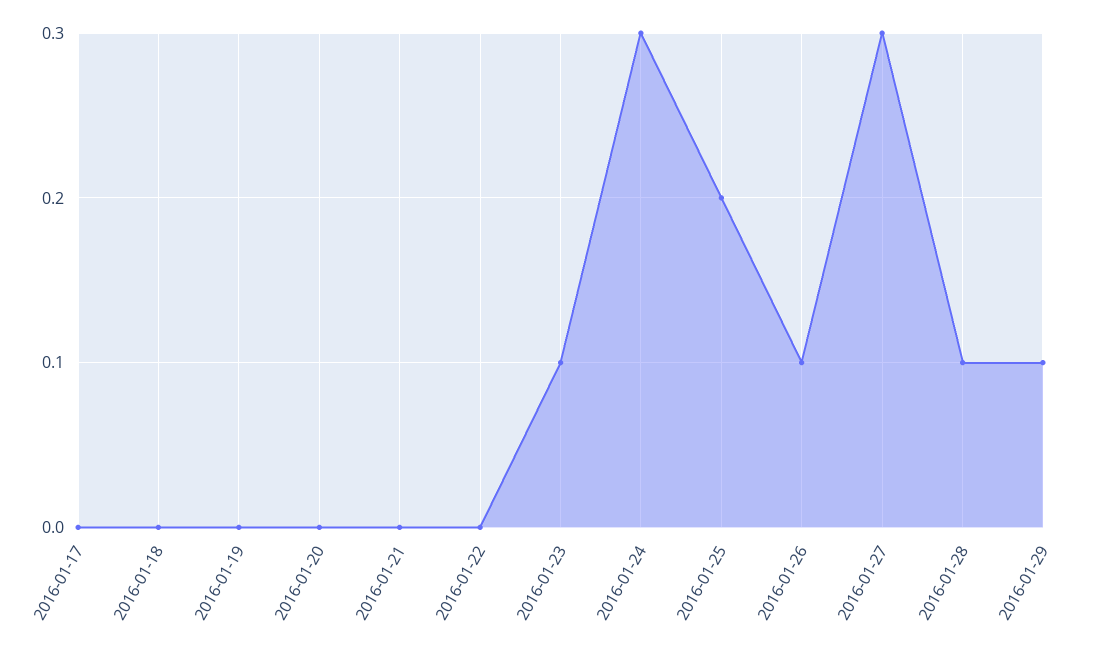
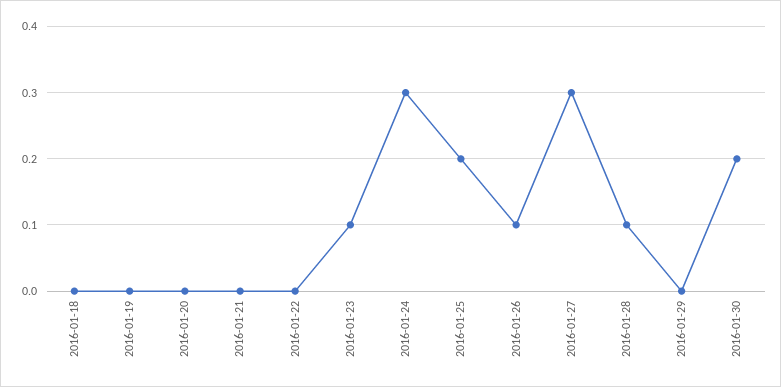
2016-01-17: 0 -> none
2016-01-29: 0.1 -> 0
2016-01-30: none -> 0.2

